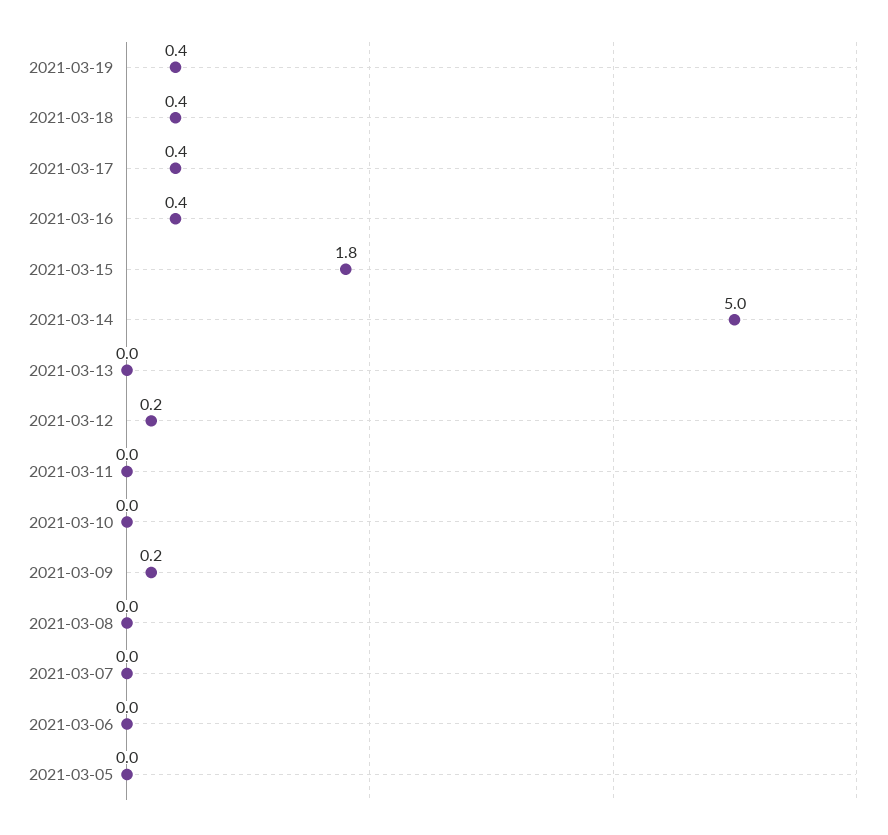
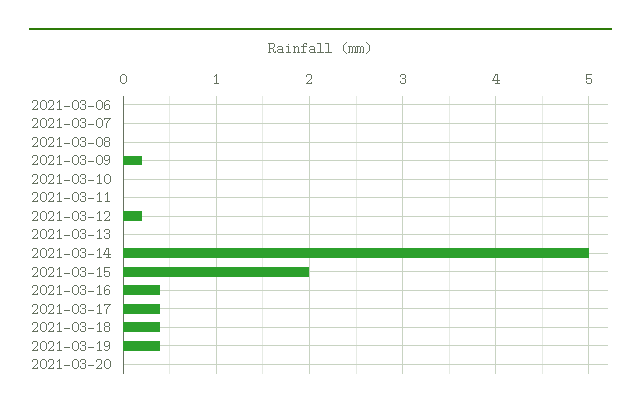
2021-03-15: 1.8 -> 2
2021-03-05: 0 -> none
2021-03-20: none -> 0

